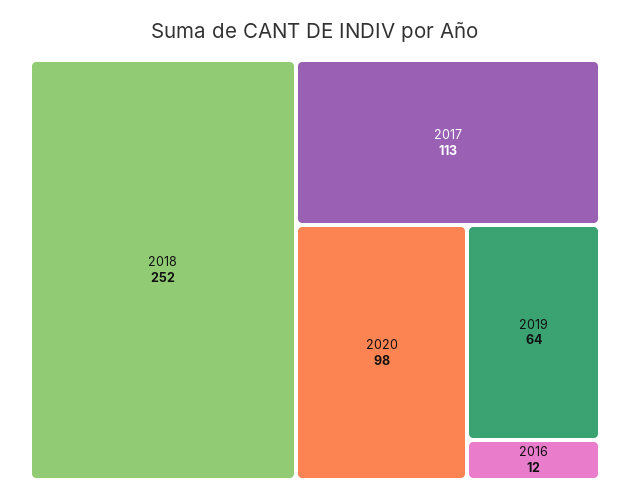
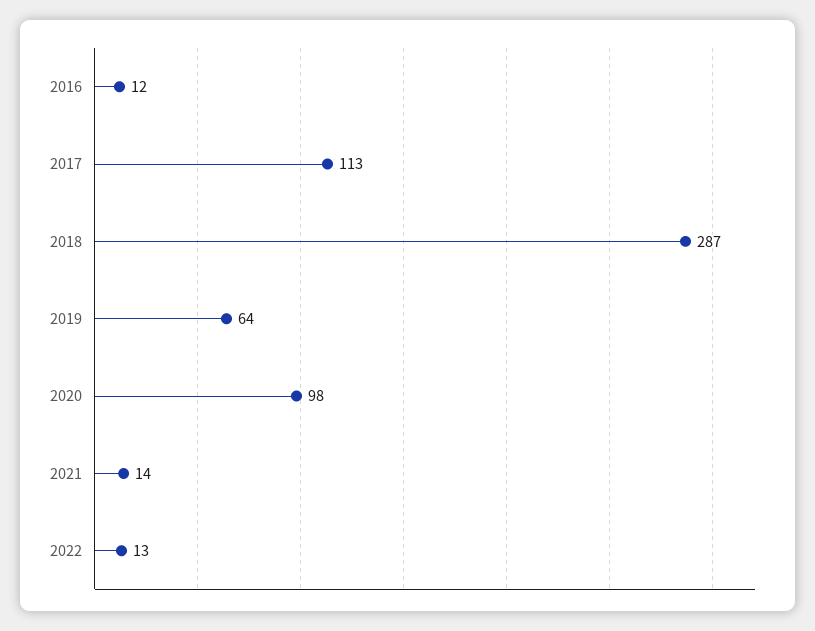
2018: 252 -> 287
2021: none -> 14
2022: none -> 13

